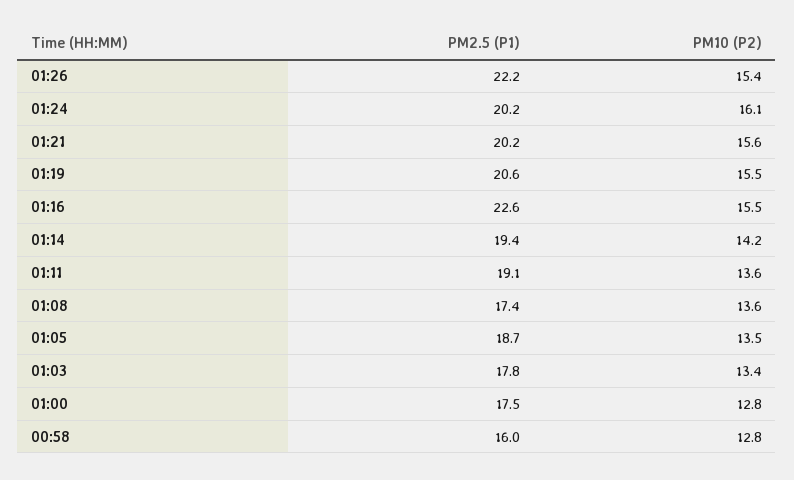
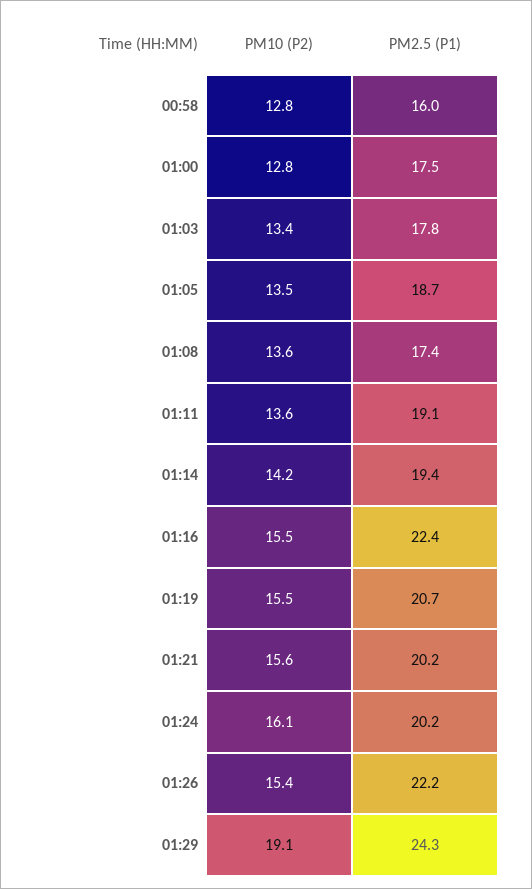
PM2.5 (P1), 01:19: 20.6 -> 20.7
PM2.5 (P1), 01:16: 22.6 -> 22.4
PM10 (P2), 01:29: none -> 19.1
PM2.5 (P1), 01:29: none -> 24.3

